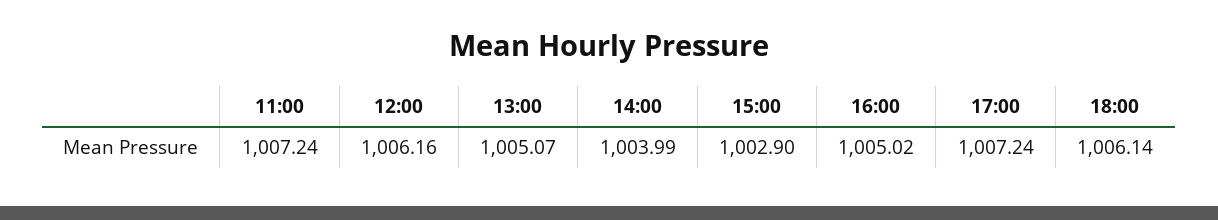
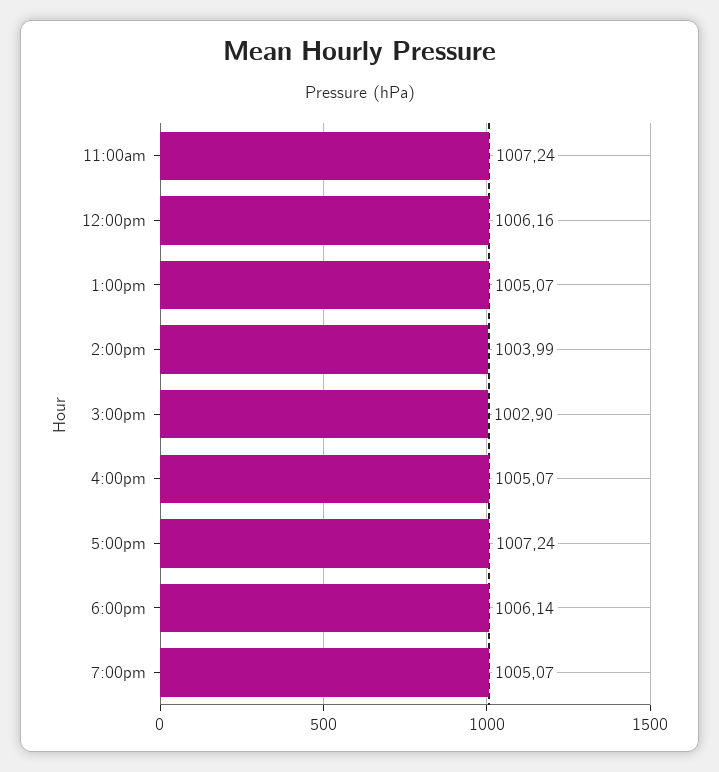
16:00: 1005.02 -> 1005.07
7:00pm: none -> 1005.07

